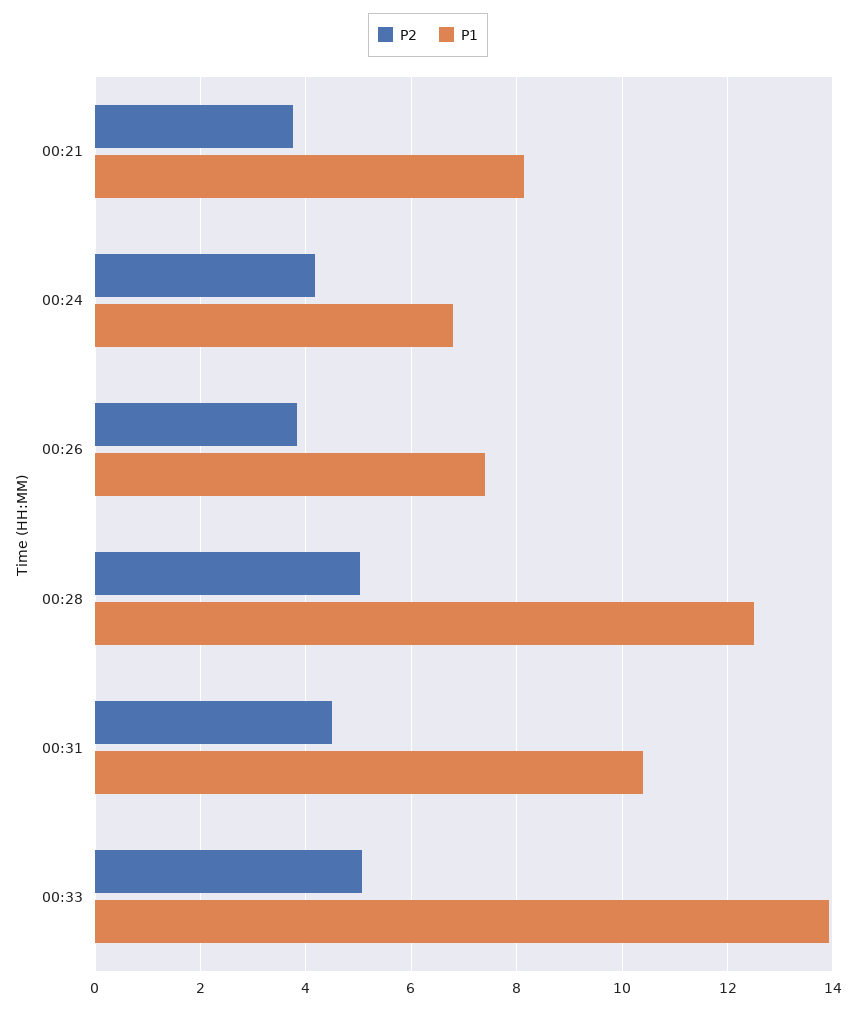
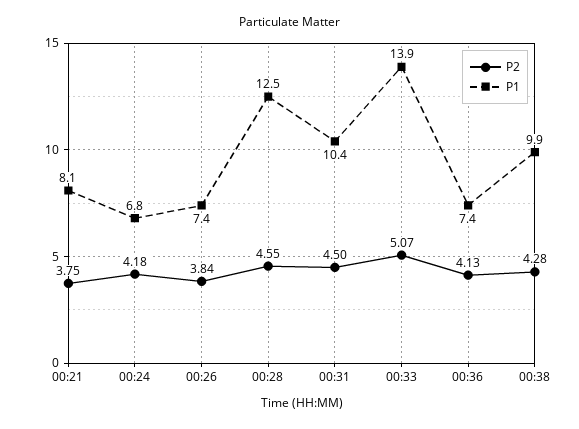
P2, 00:28: 5 -> 4.55
P2, 00:36: none -> 4.13
P1, 00:36: none -> 7.4
P2, 00:38: none -> 4.28
P1, 00:38: none -> 9.9

